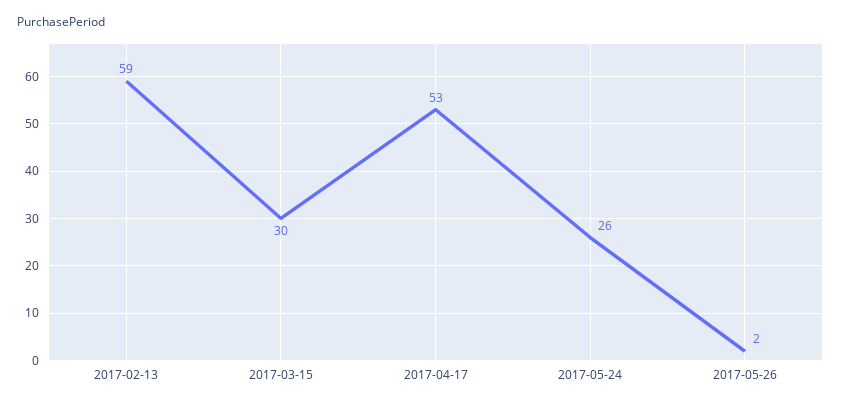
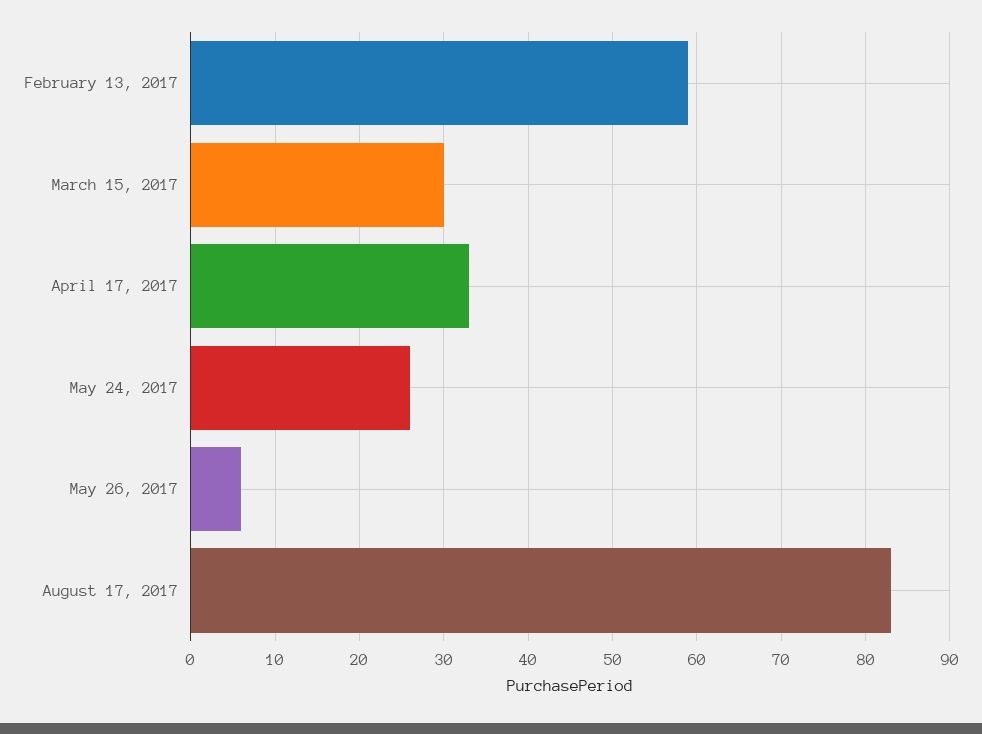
2017-04-17: 53 -> 33
2017-05-26: 2 -> 6
August 17, 2017: none -> 83

